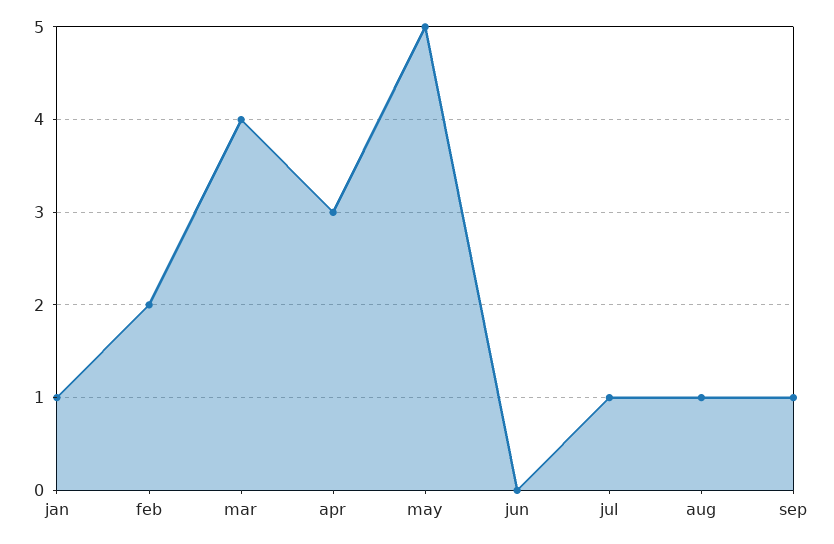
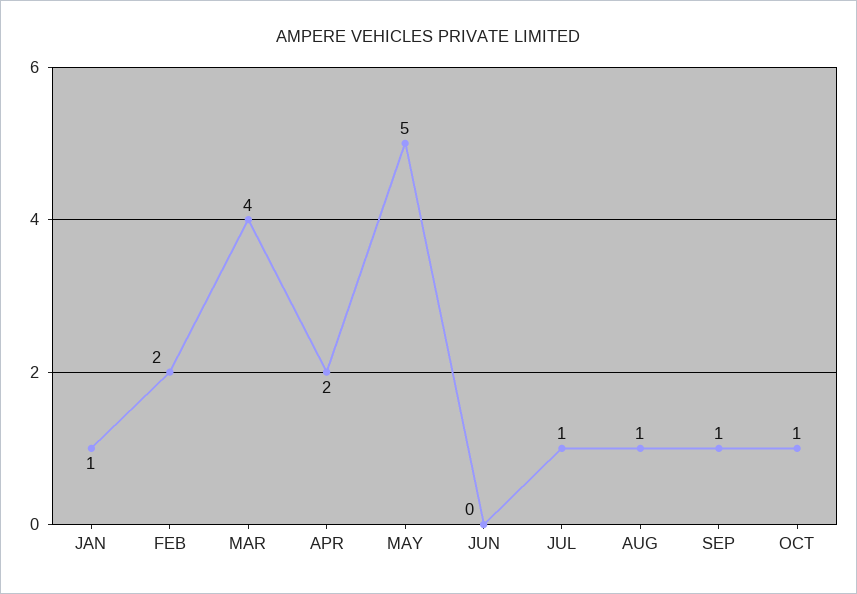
apr: 3 -> 2
OCT: none -> 1

